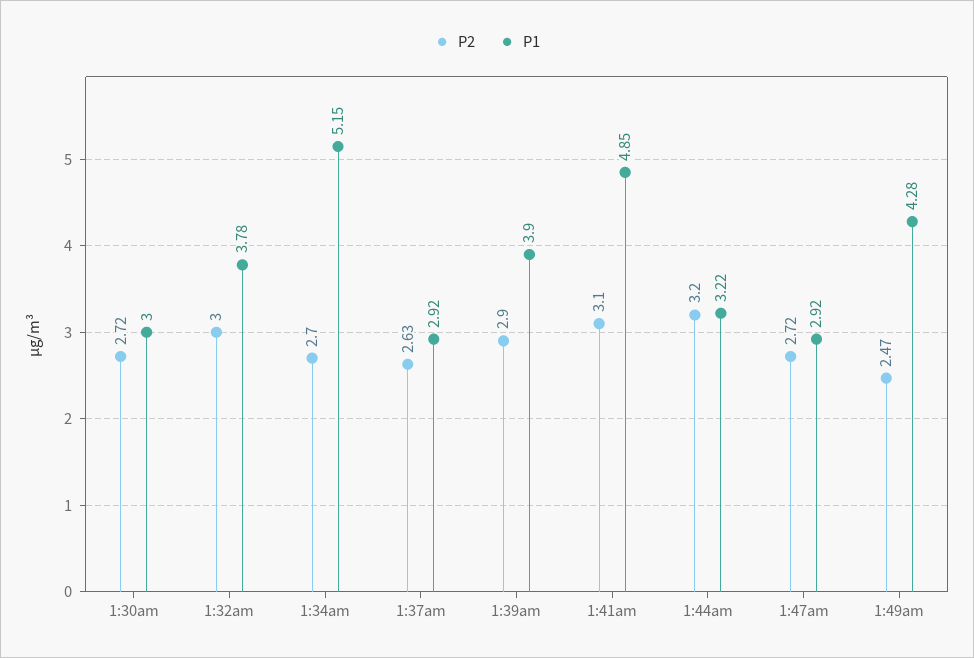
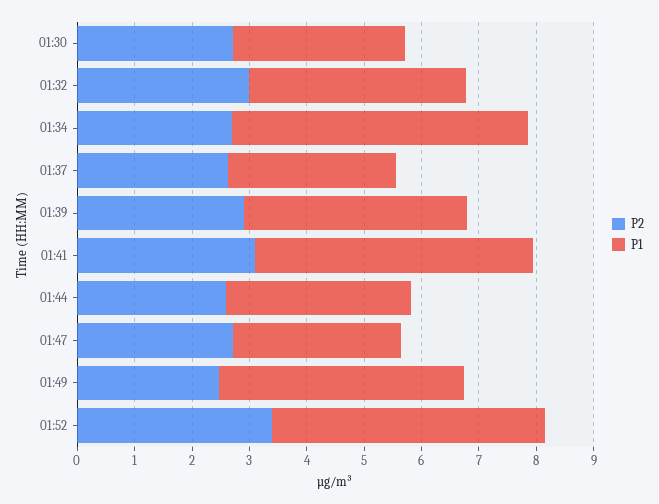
P2, 1:44am: 3.2 -> 2.6
P2, 01:52: none -> 3.4
P1, 01:52: none -> 4.8

